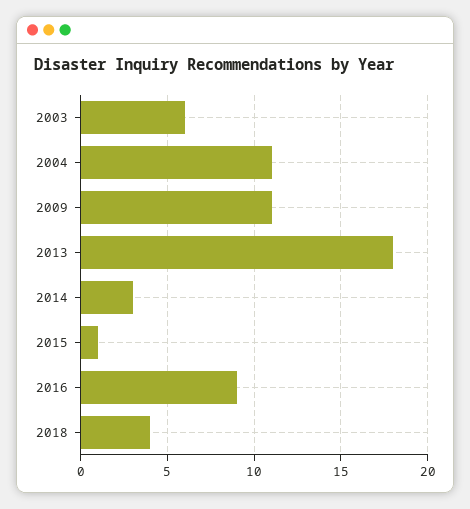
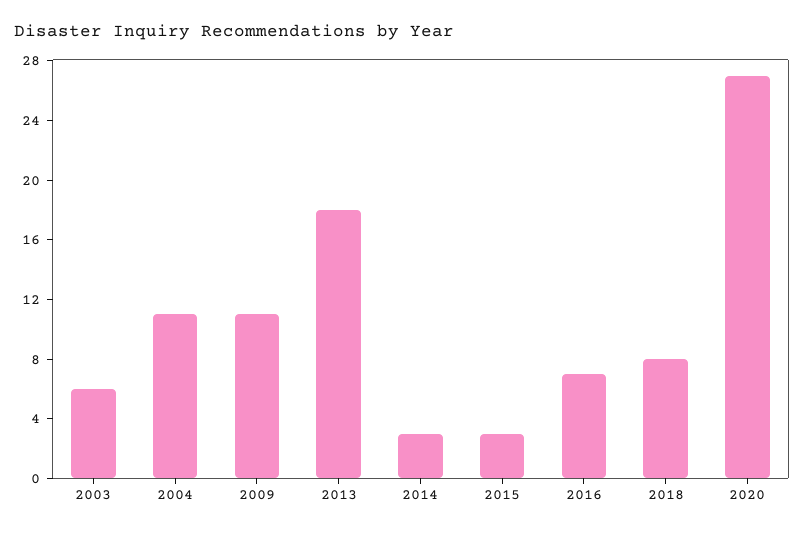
2015: 1 -> 3
2016: 9 -> 7
2018: 4 -> 8
2020: none -> 27

